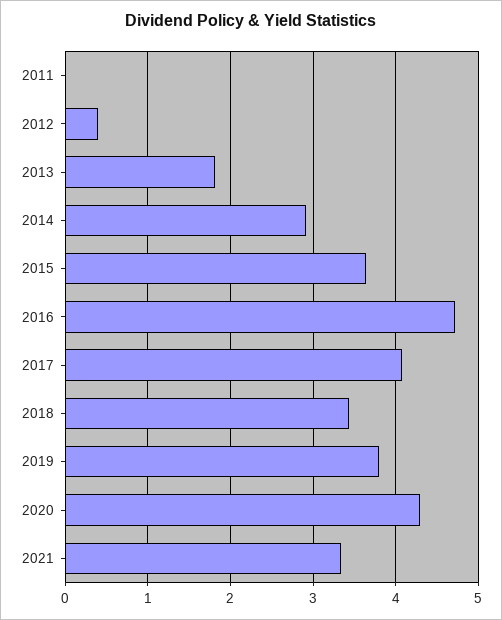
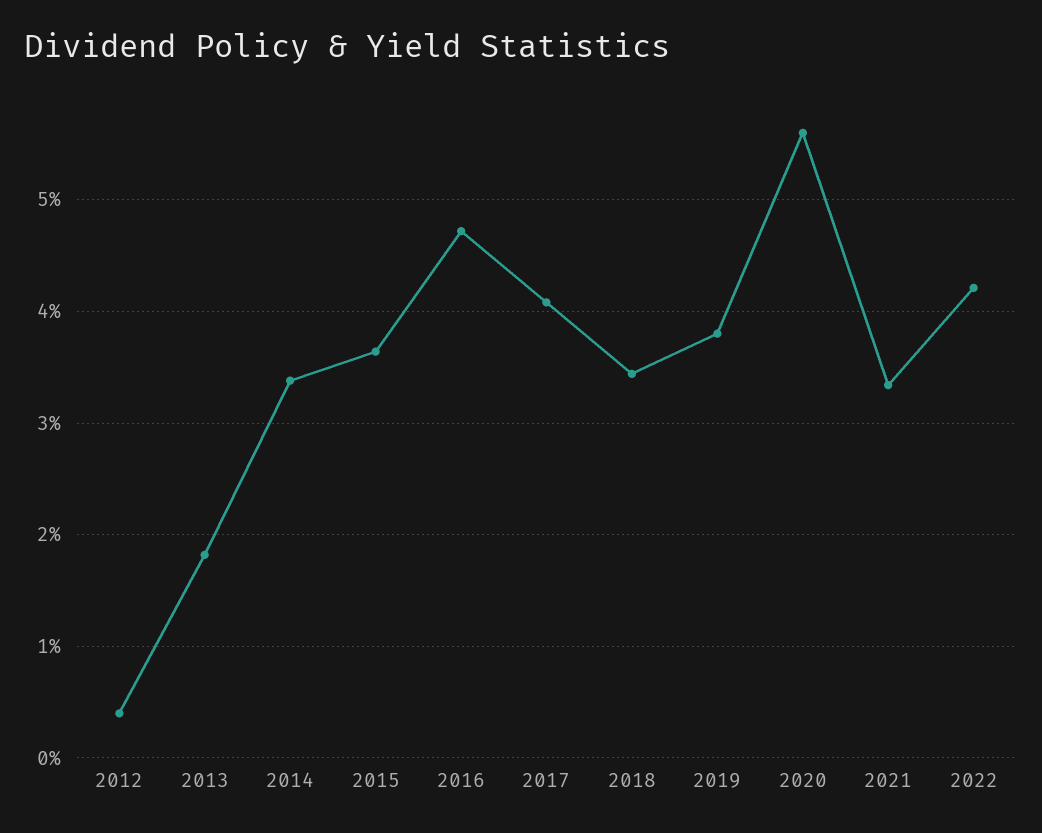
2011: 0 -> none
2014: 2.9 -> 3.4
2020: 4.3 -> 5.6
2022: none -> 4.2

